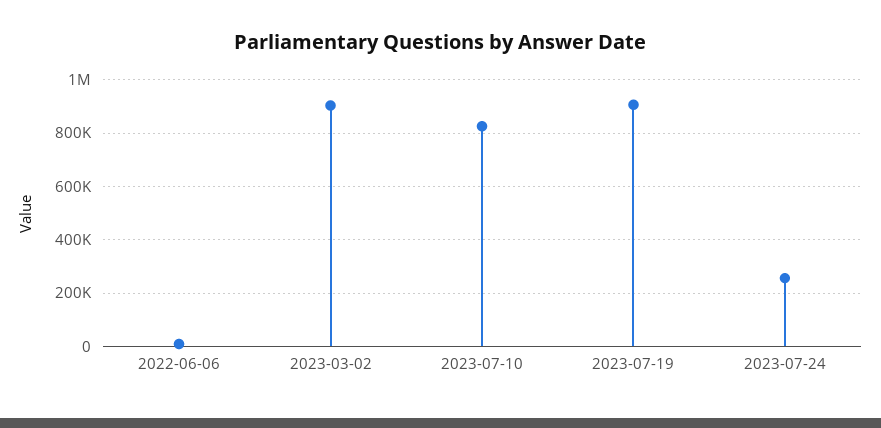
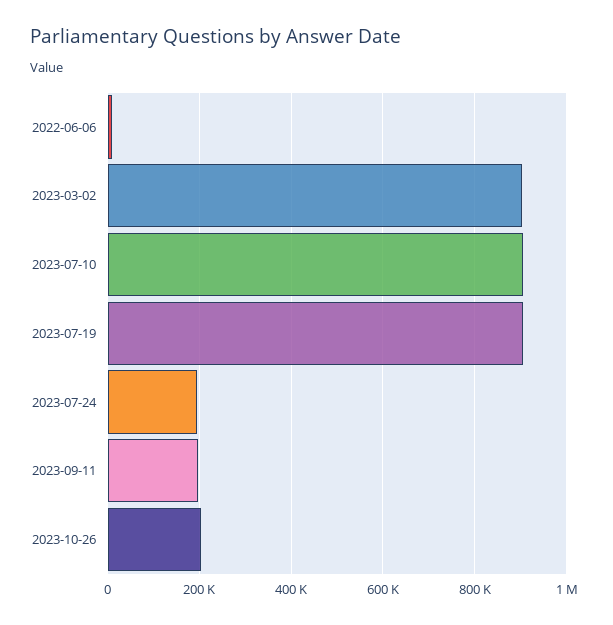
2023-07-10: 825000 -> 900000
2023-07-24: 250000 -> 200000
2023-09-11: none -> 200000
2023-10-26: none -> 200000

